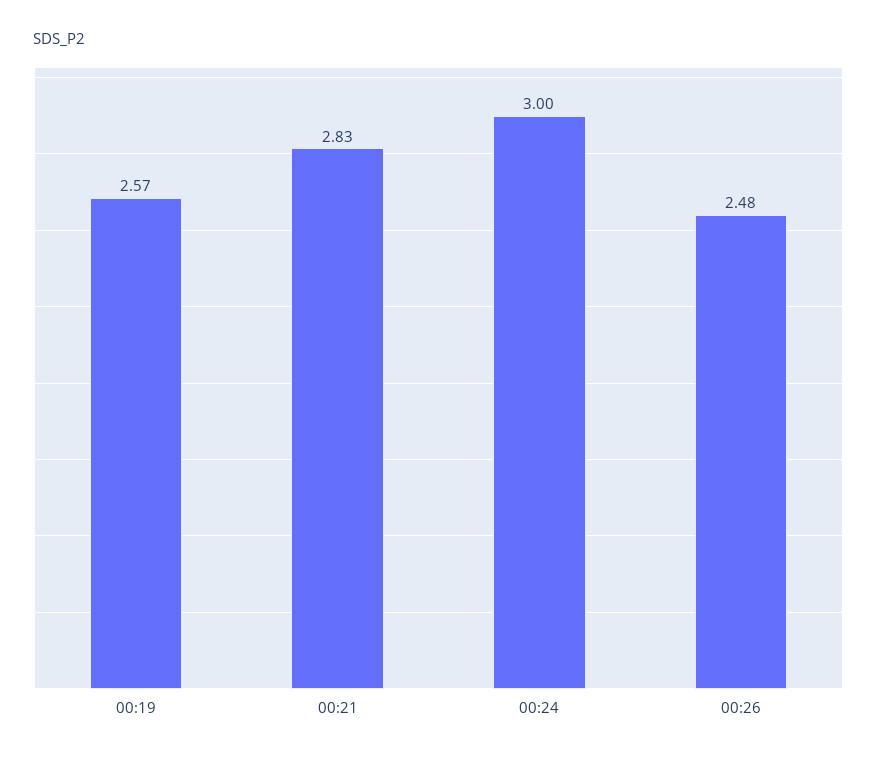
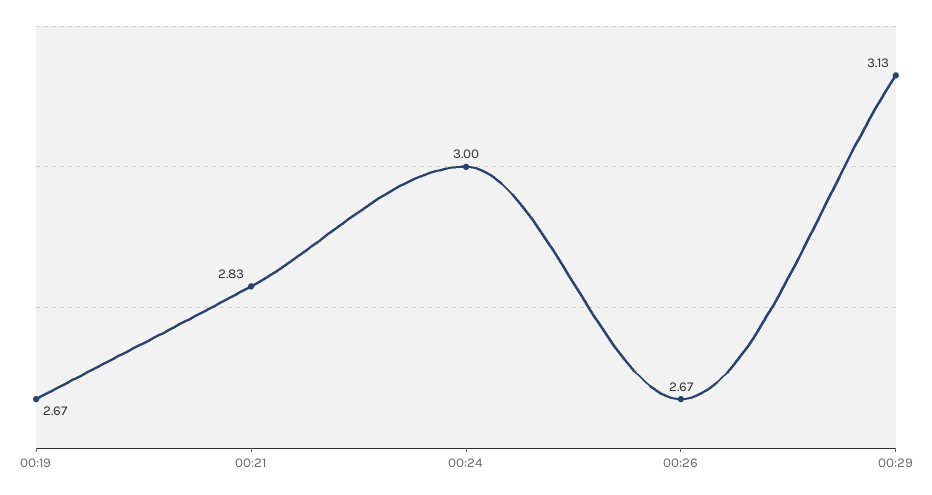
00:19: 2.57 -> 2.67
00:26: 2.48 -> 2.67
00:29: none -> 3.13

